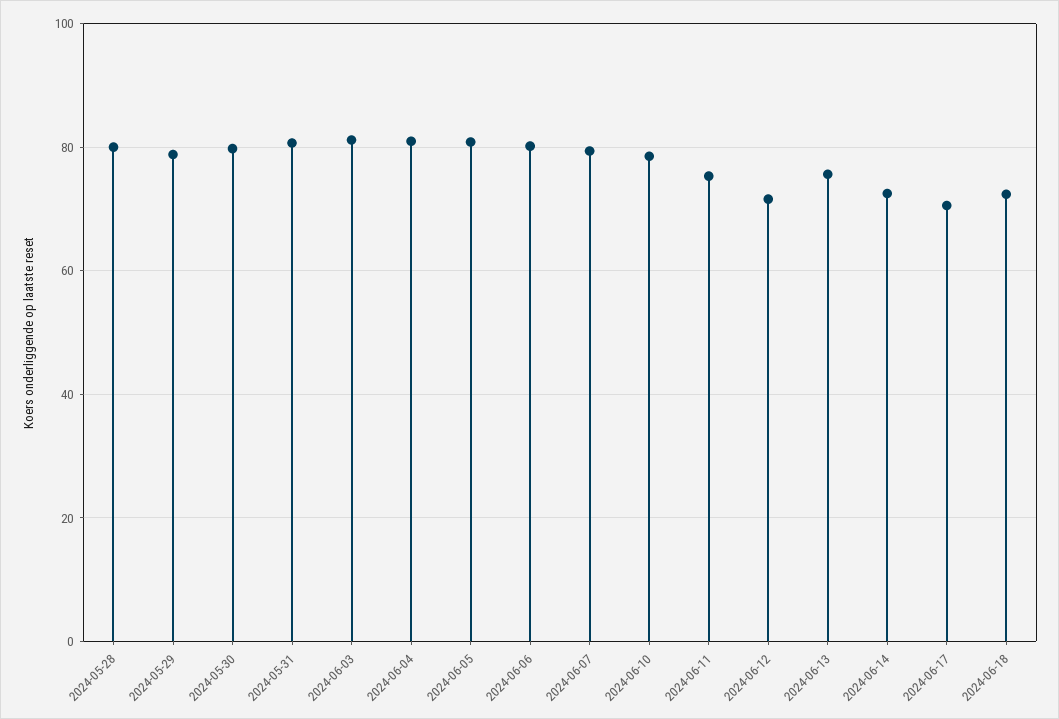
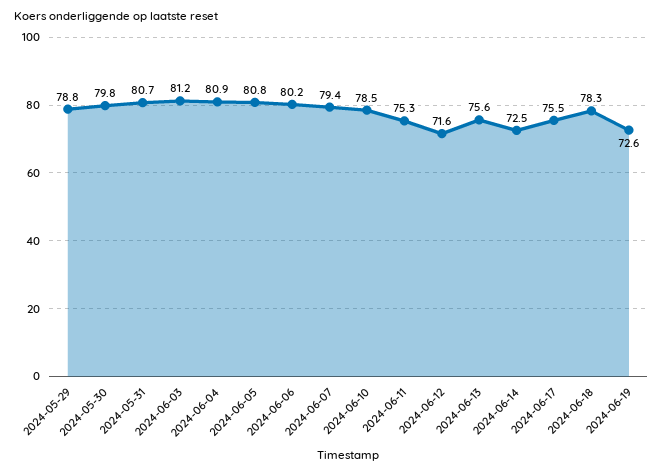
2024-05-28: 80 -> none
2024-06-17: 70 -> 75.5
2024-06-18: 72 -> 78.3
2024-06-19: none -> 72.6

